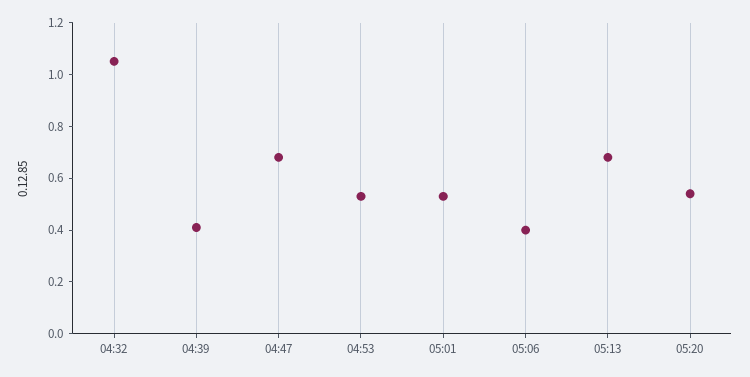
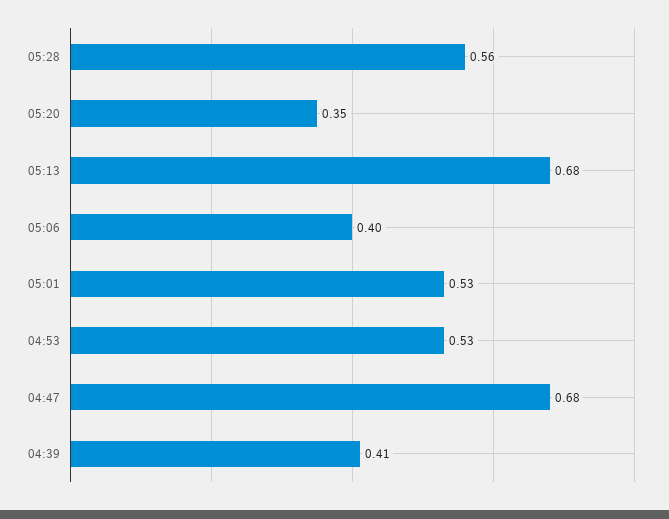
04:32: 1.05 -> none
05:20: 0.55 -> 0.35
05:28: none -> 0.56

